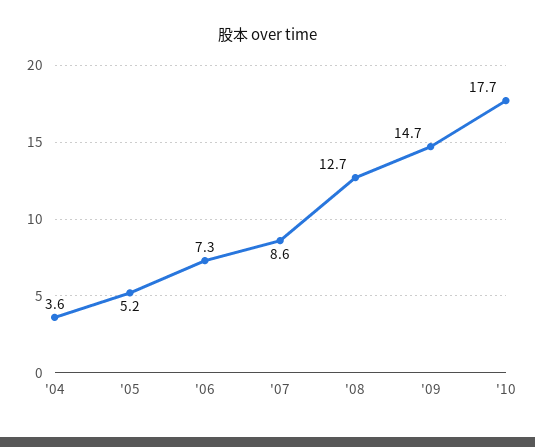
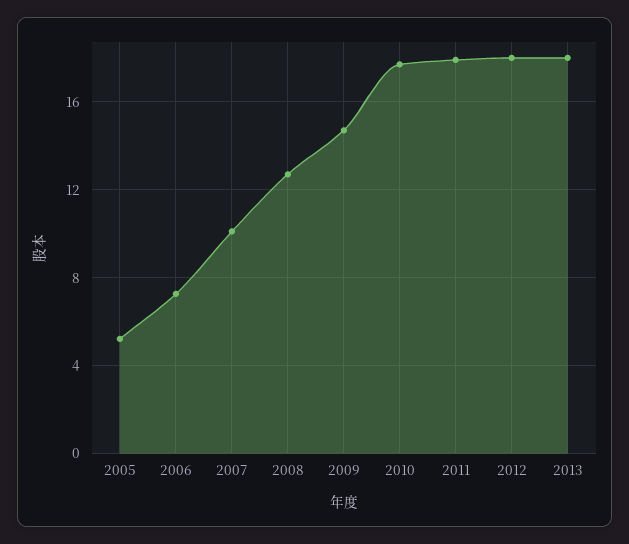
'04: 3.6 -> none
'07: 8.6 -> 10
2011: none -> 18
2012: none -> 18
2013: none -> 18

